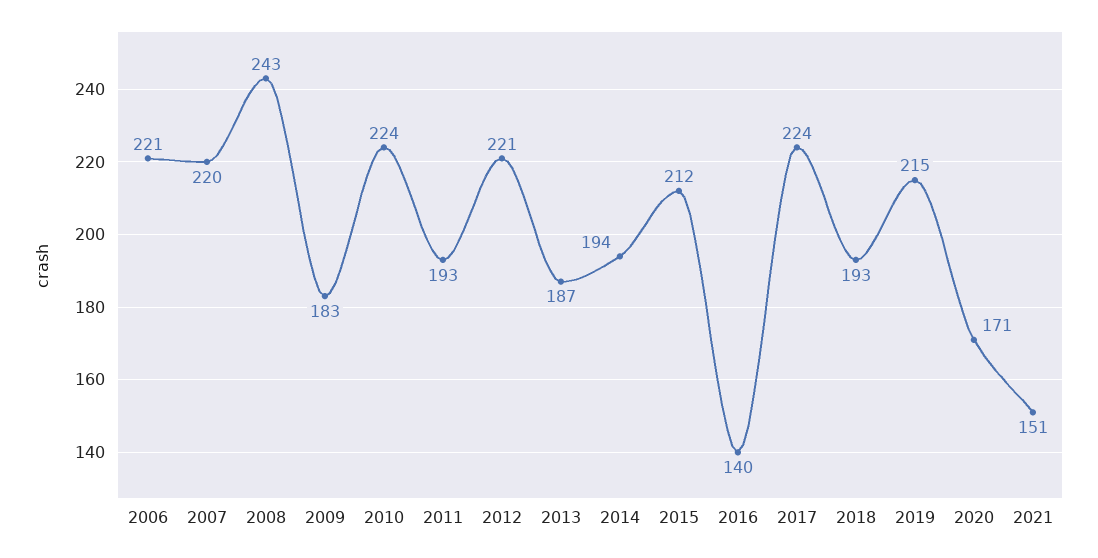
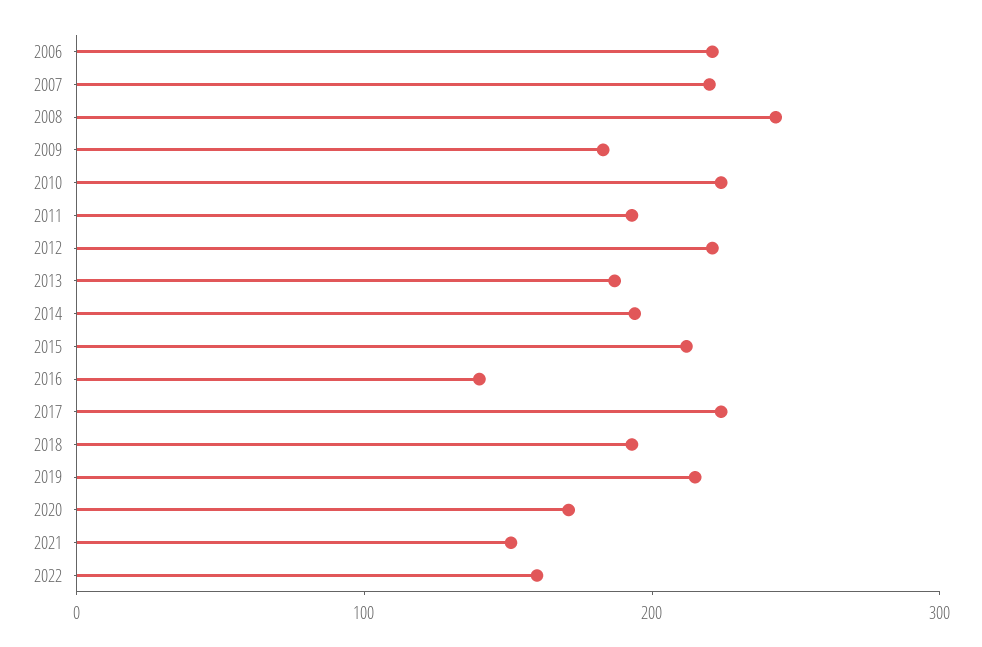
2022: none -> 160

